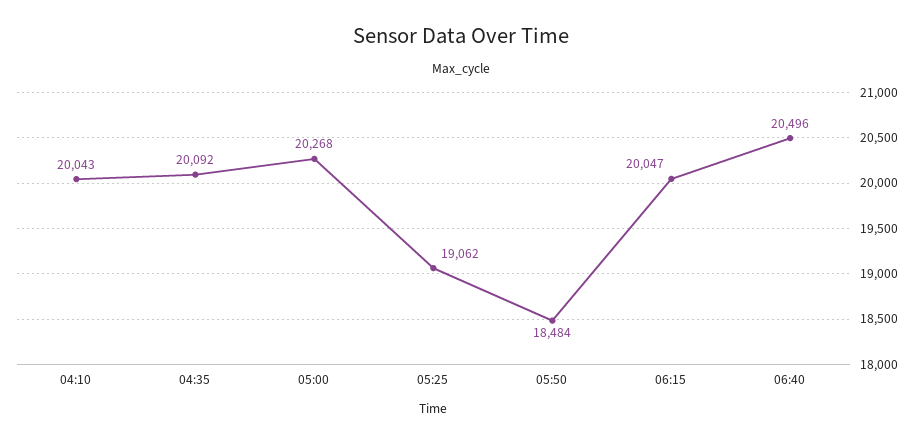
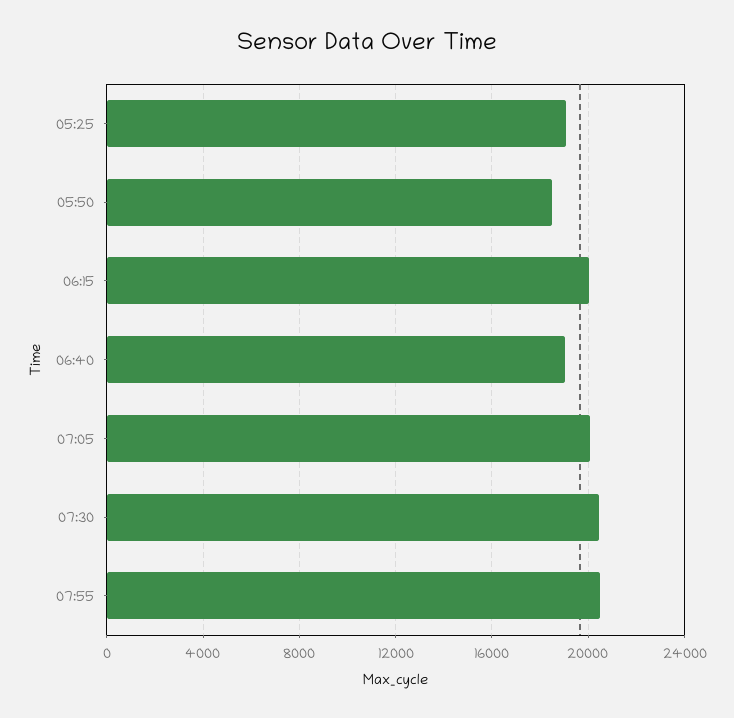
04:10: 20043 -> none
04:35: 20092 -> none
05:00: 20268 -> none
06:40: 20496 -> 19000
07:05: none -> 20000
07:30: none -> 20500
07:55: none -> 20500

